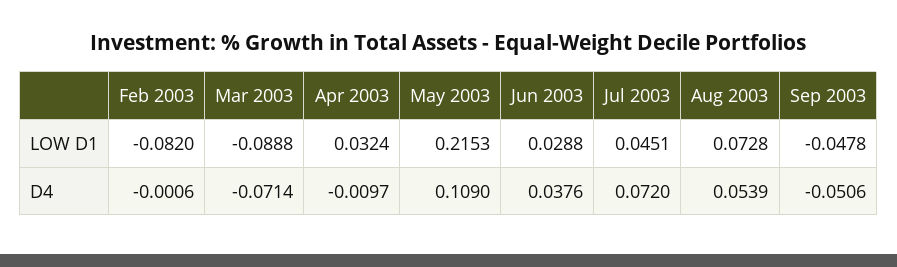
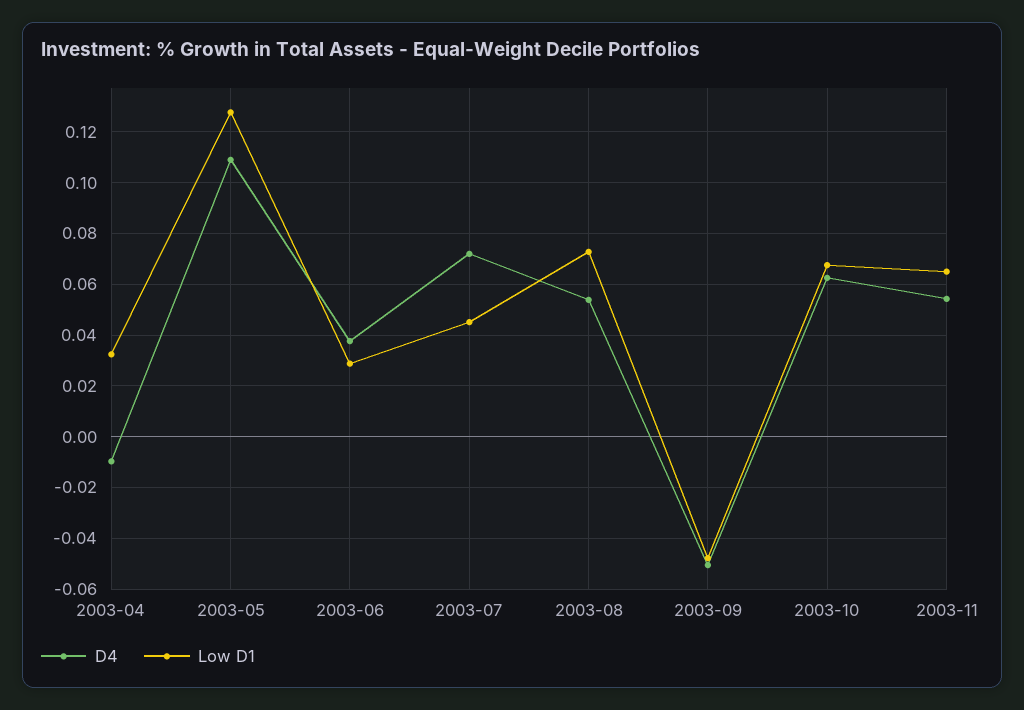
LOW D1, Feb 2003: -0.082 -> none
LOW D1, Mar 2003: -0.0888 -> none
LOW D1, May 2003: 0.2153 -> 0.1275
D4, Feb 2003: -0.0006 -> none
D4, Mar 2003: -0.0714 -> none
D4, 2003-10: none -> 0.0625
LOW D1, 2003-10: none -> 0.0675
D4, 2003-11: none -> 0.055
LOW D1, 2003-11: none -> 0.065

